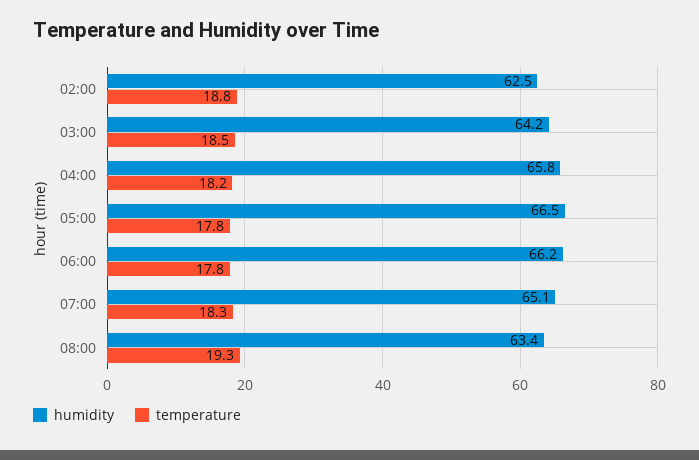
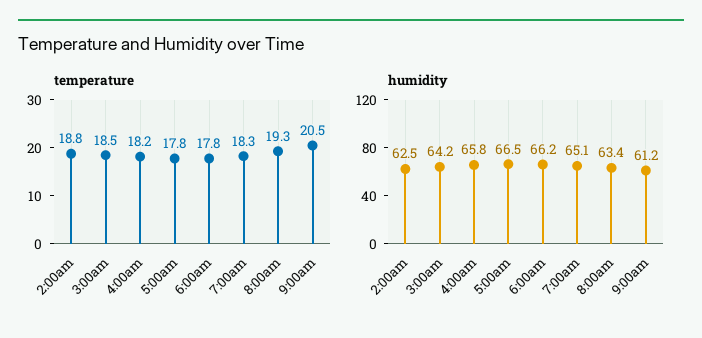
temperature, 9:00am: none -> 20.5
humidity, 9:00am: none -> 61.2

